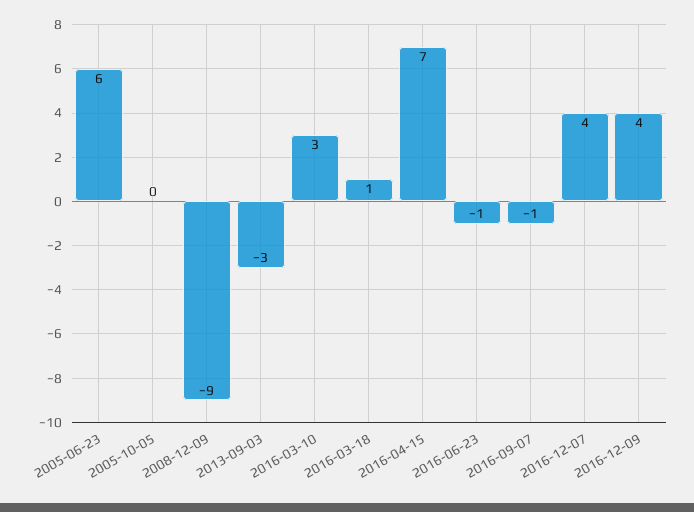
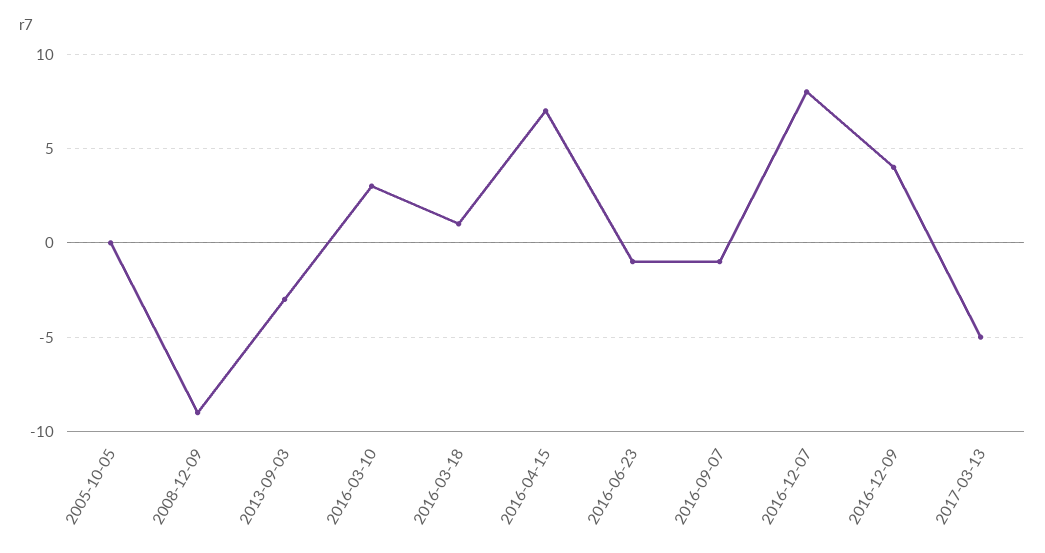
2005-06-23: 6 -> none
2016-12-07: 4 -> 8
2017-03-13: none -> -5

